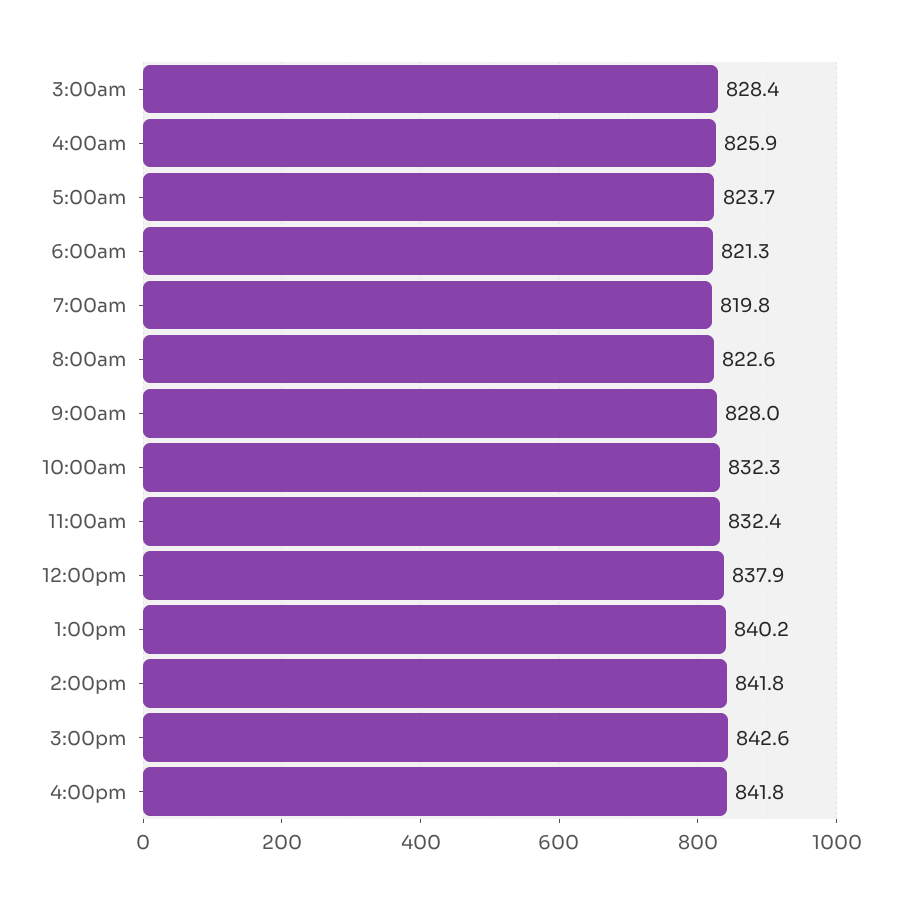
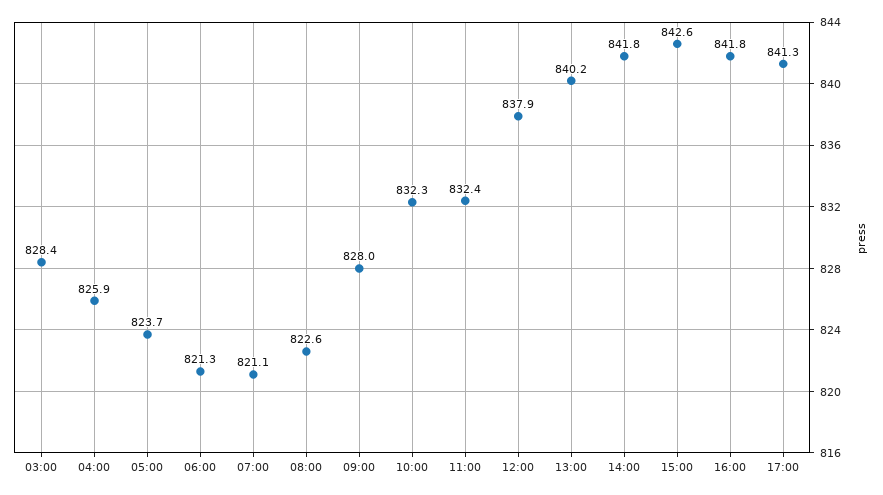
7:00am: 819.8 -> 821.1
17:00: none -> 841.3

